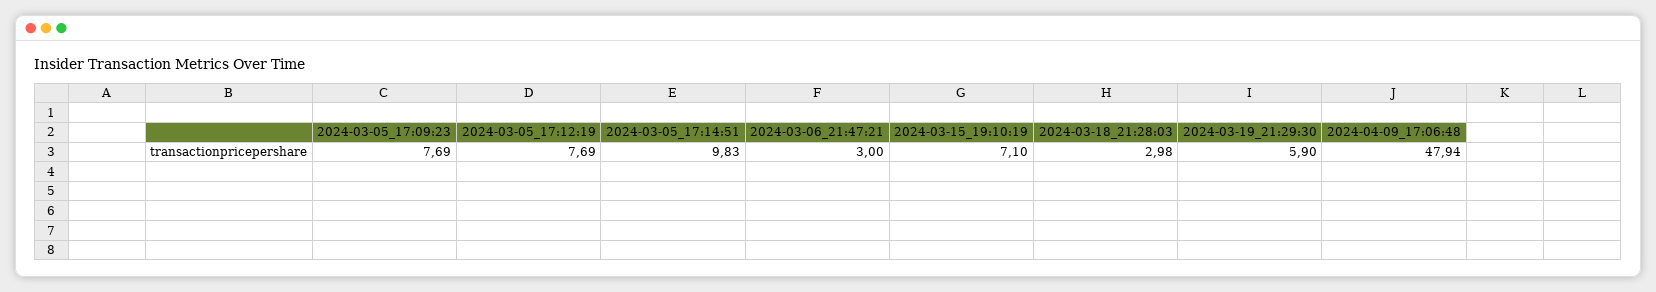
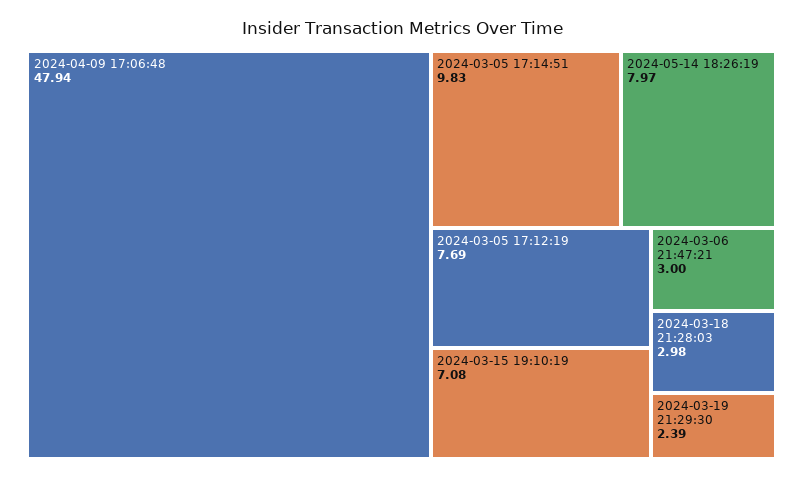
2024-03-05_17:09:23: 7.69 -> none
2024-03-15_19:10:19: 7.1 -> 7.08
2024-03-19_21:29:30: 5.9 -> 2.39
2024-05-14 18:26:19: none -> 7.97

